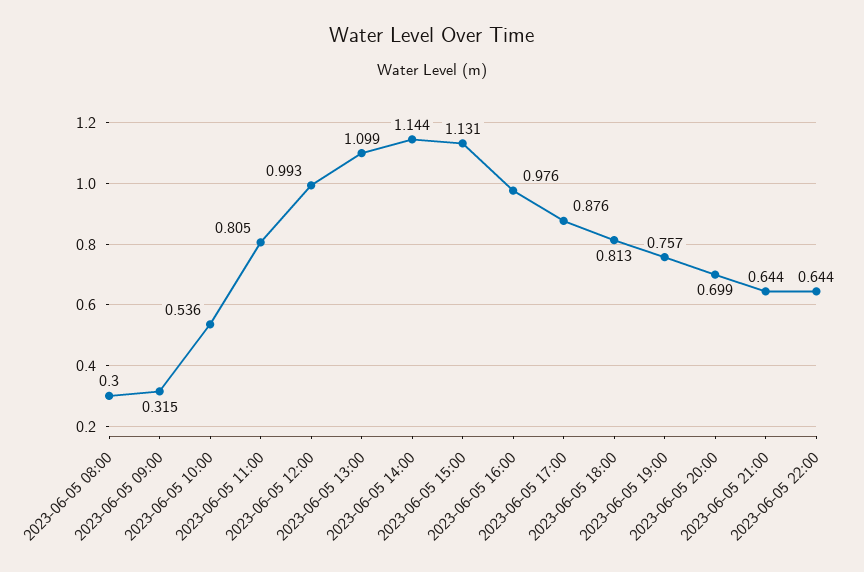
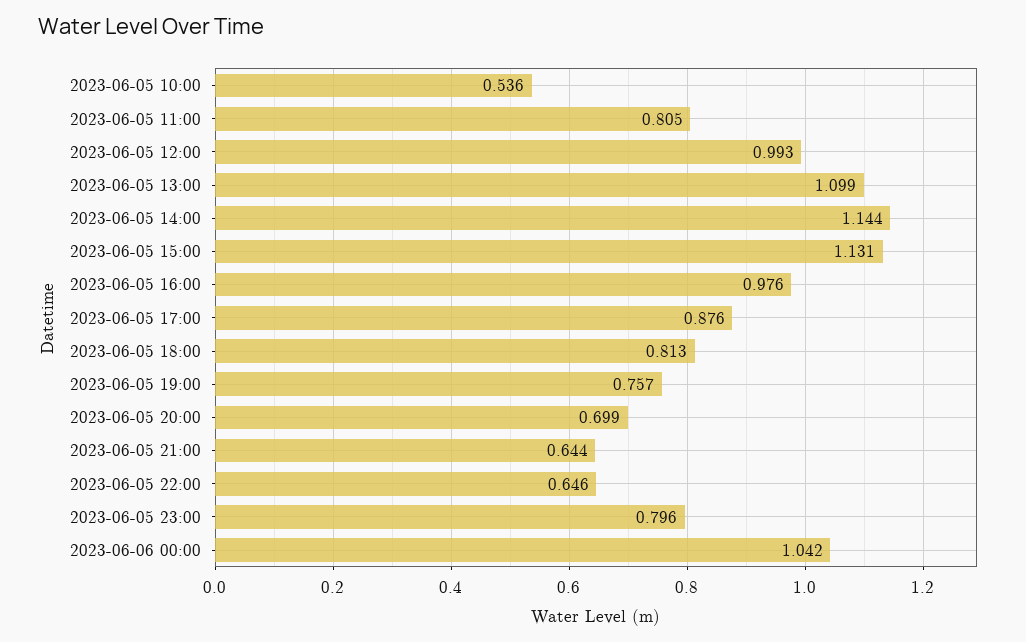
2023-06-05 08:00: 0.3 -> none
2023-06-05 09:00: 0.315 -> none
2023-06-05 22:00: 0.644 -> 0.646
2023-06-05 23:00: none -> 0.796
2023-06-06 00:00: none -> 1.042

